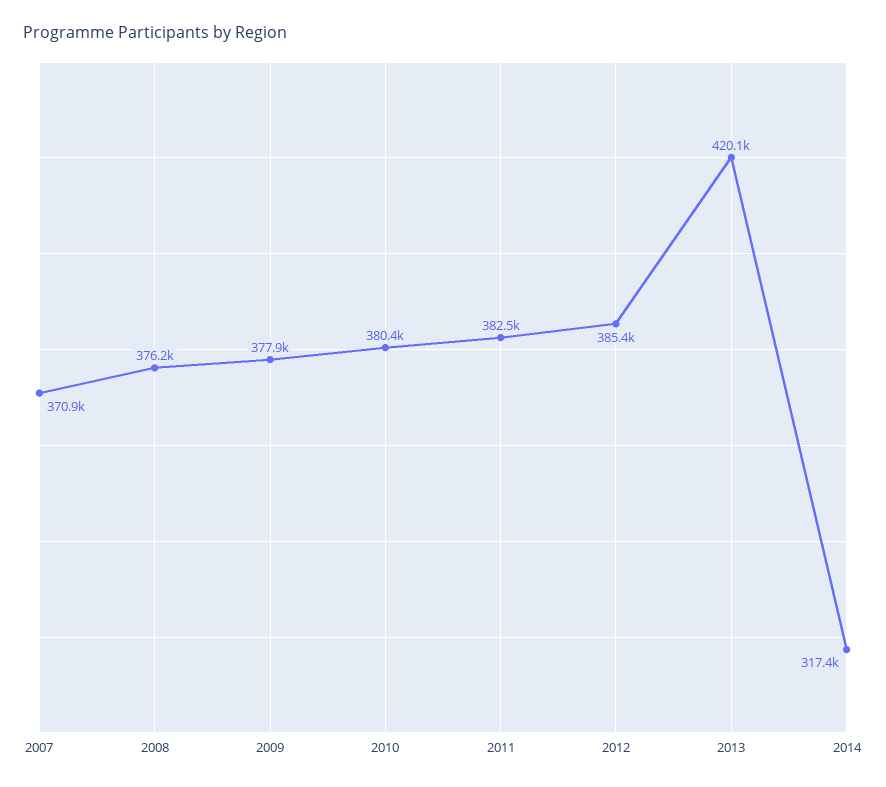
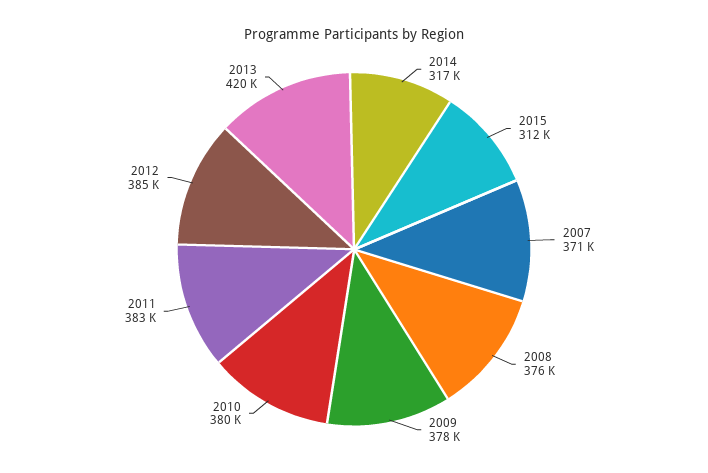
2015: none -> 312000

